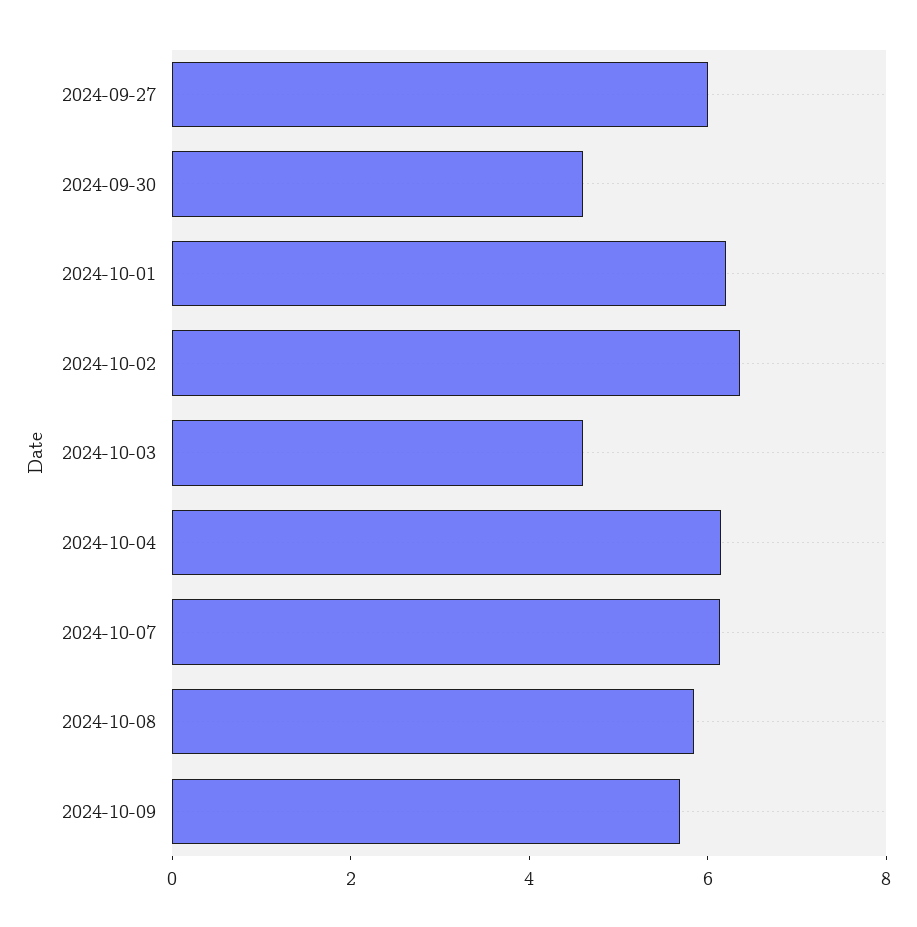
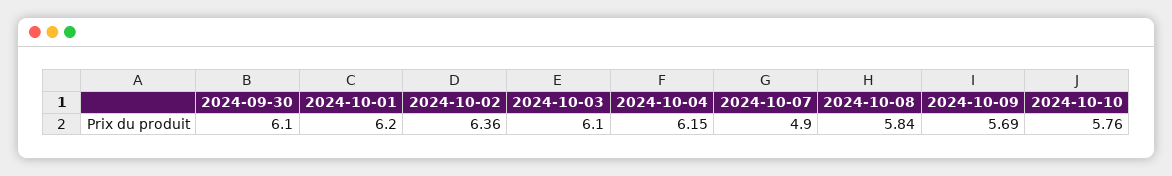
2024-09-27: 6 -> none
2024-09-30: 4.5 -> 6.1
2024-10-03: 4.5 -> 6.1
2024-10-07: 6 -> 4.9
2024-10-10: none -> 5.76

